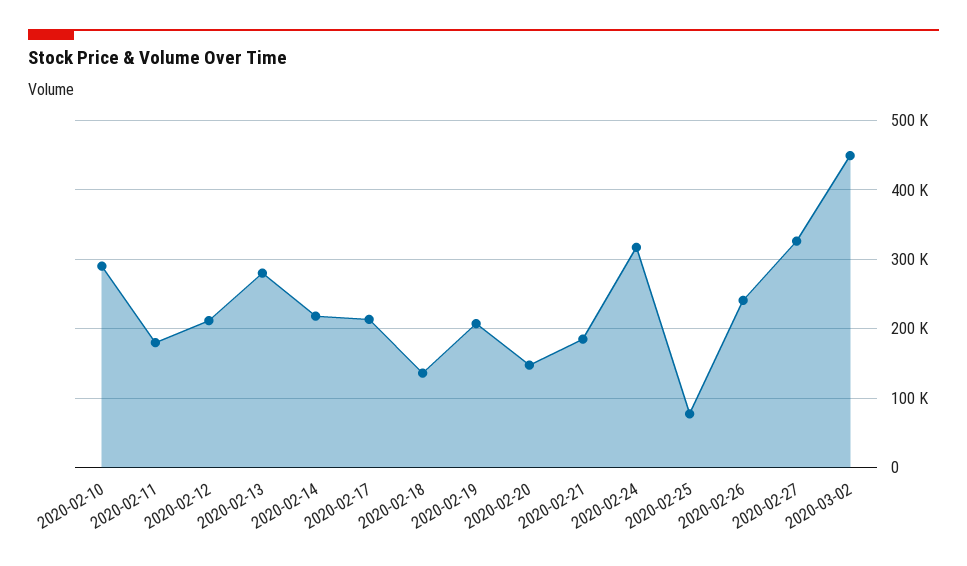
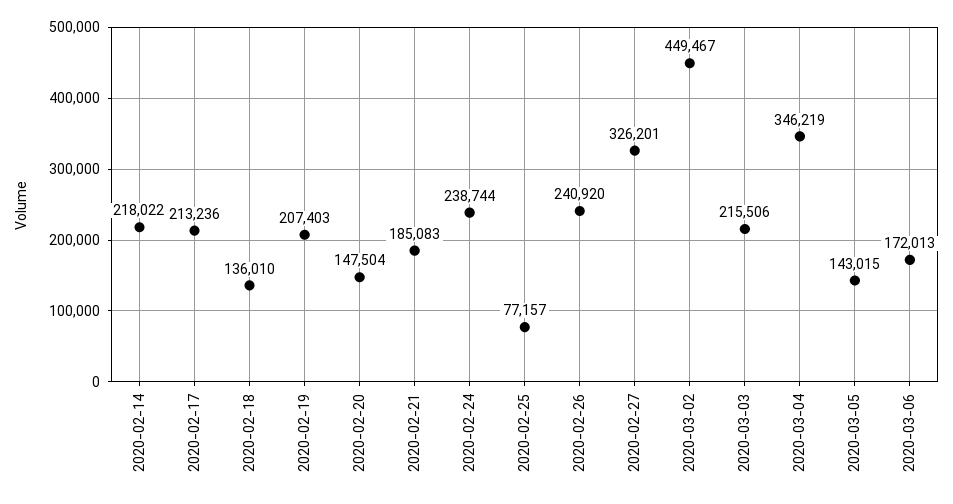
2020-02-10: 290000 -> none
2020-02-11: 180000 -> none
2020-02-12: 210000 -> none
2020-02-13: 280000 -> none
2020-02-24: 320000 -> 238744
2020-03-03: none -> 215506
2020-03-04: none -> 346219
2020-03-05: none -> 143015
2020-03-06: none -> 172013

